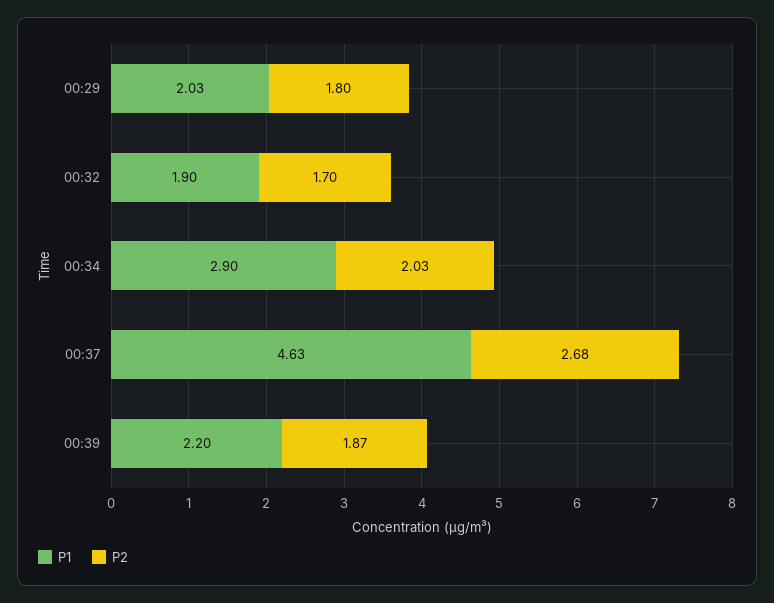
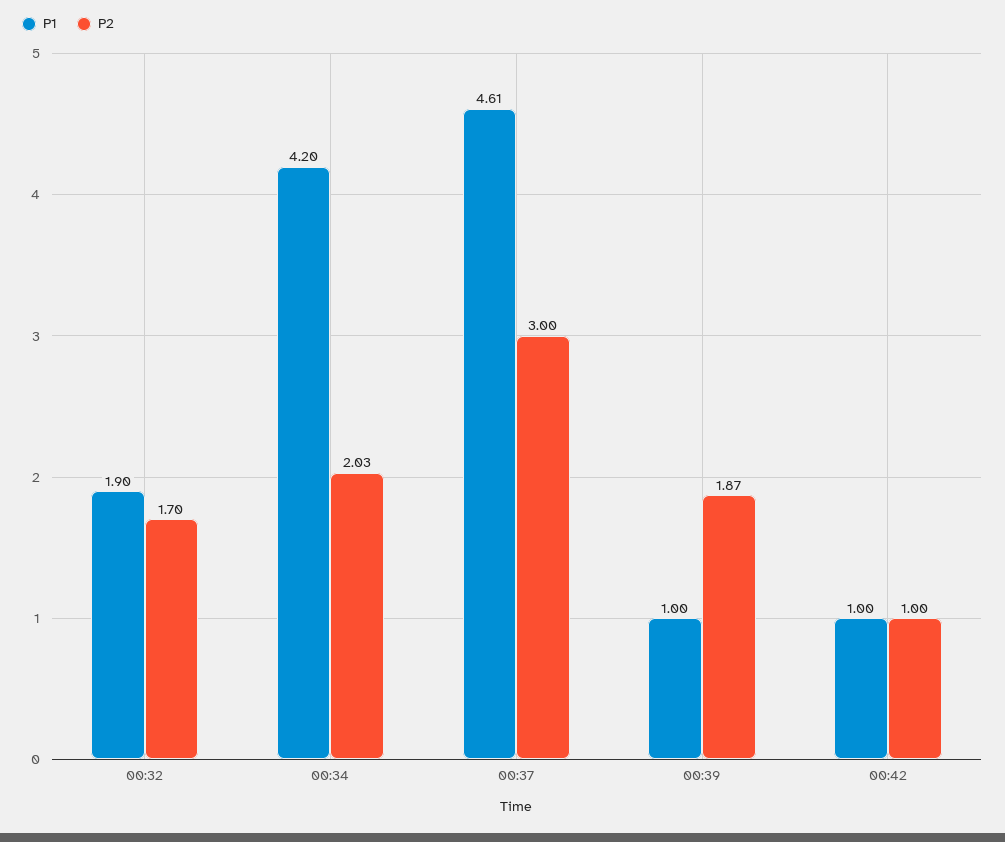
P1, 00:29: 2.03 -> none
P2, 00:29: 1.8 -> none
P1, 00:34: 2.9 -> 4.2
P1, 00:37: 4.63 -> 4.61
P2, 00:37: 2.68 -> 3
P1, 00:39: 2.2 -> 1
P1, 00:42: none -> 1
P2, 00:42: none -> 1

